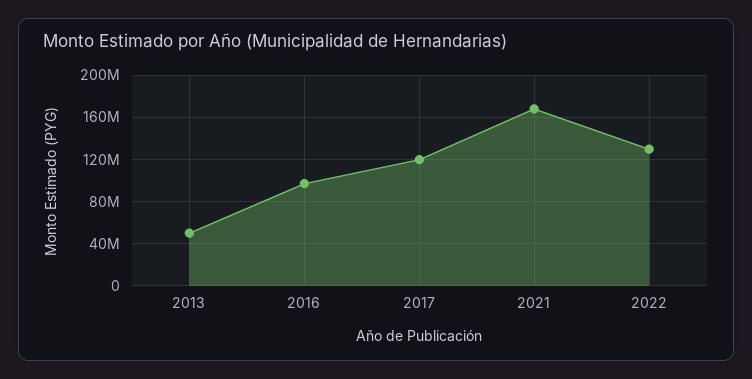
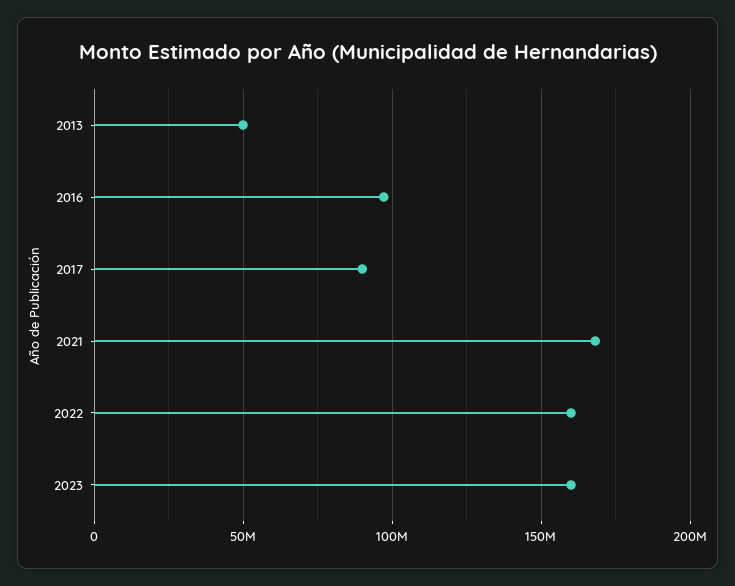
2017: 120000000 -> 90000000
2022: 130000000 -> 160000000
2023: none -> 160000000

